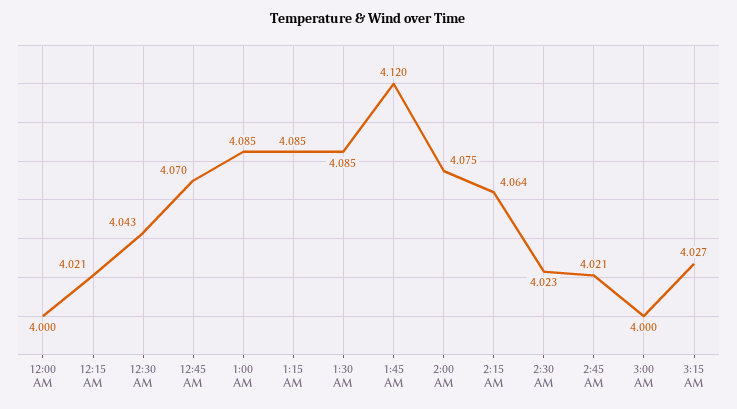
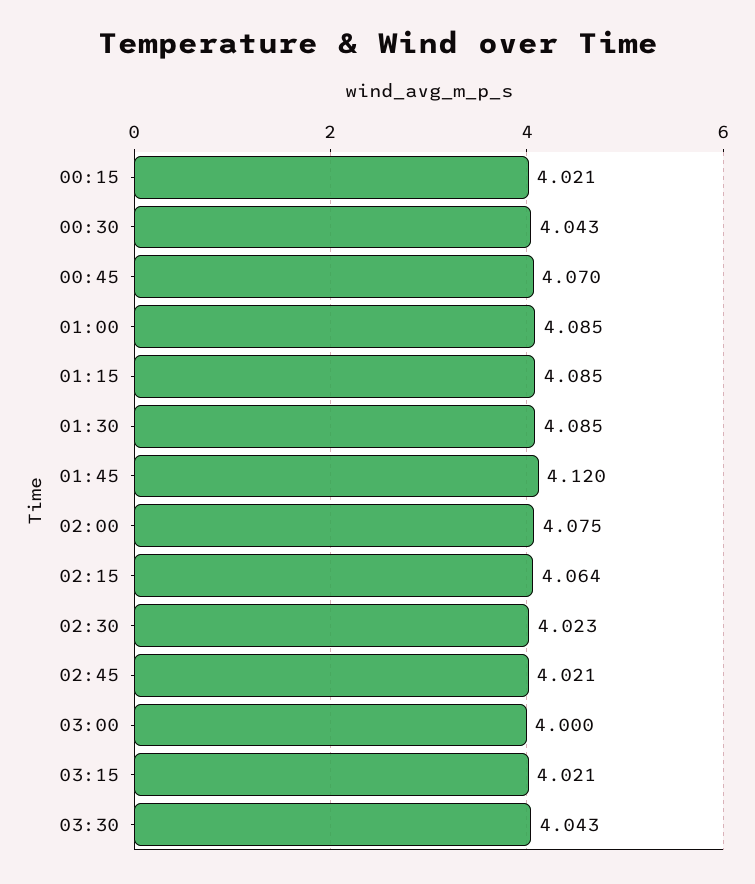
12:00 AM: 4 -> none
3:15 AM: 4.027 -> 4.021
03:30: none -> 4.043

